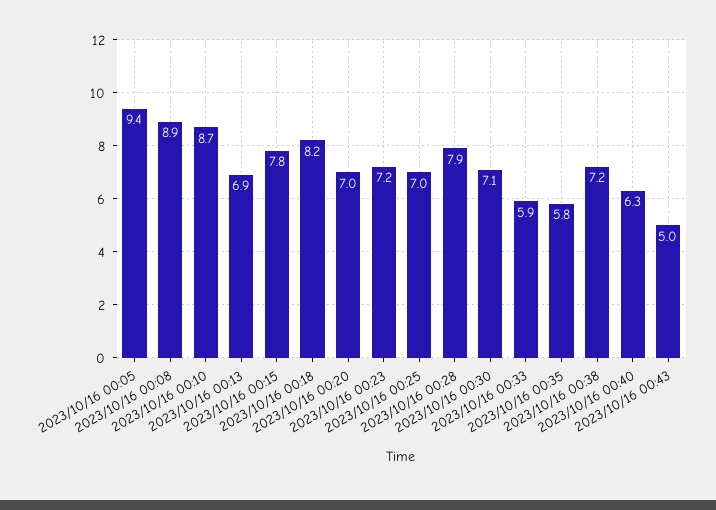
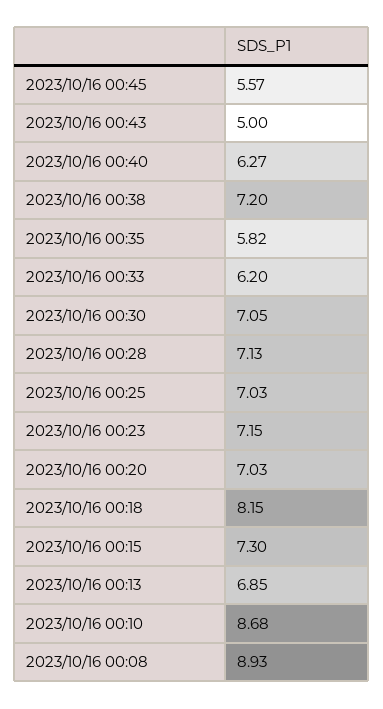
2023/10/16 00:05: 9.4 -> none
2023/10/16 00:15: 7.8 -> 7.3
2023/10/16 00:28: 7.9 -> 7.13
2023/10/16 00:33: 5.9 -> 6.2
2023/10/16 00:45: none -> 5.57

